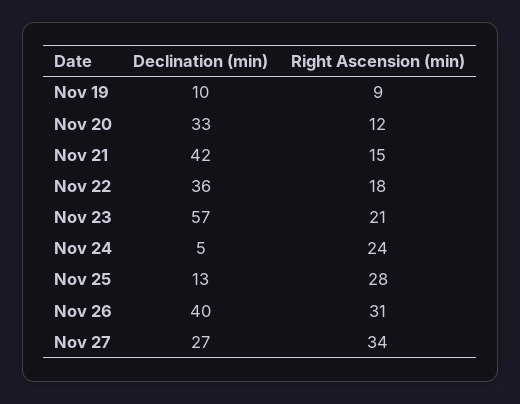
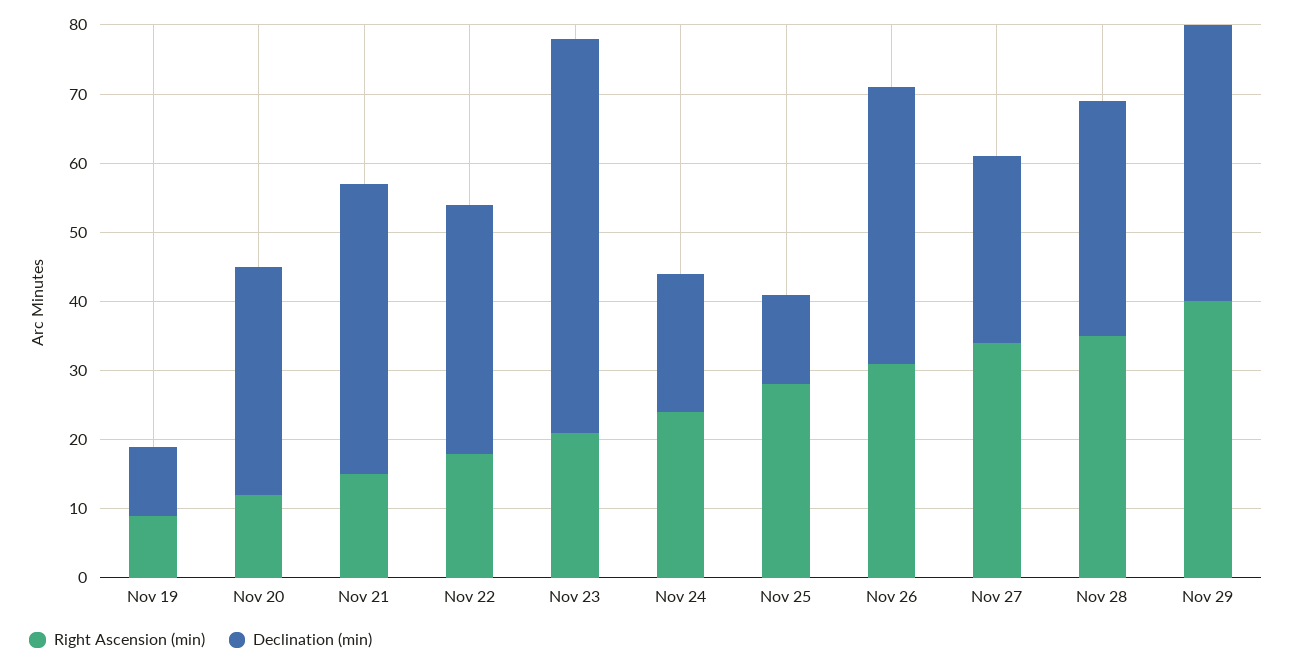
Declination (min), Nov 24: 5 -> 20
Right Ascension (min), Nov 28: none -> 35
Declination (min), Nov 28: none -> 35
Right Ascension (min), Nov 29: none -> 40
Declination (min), Nov 29: none -> 40

